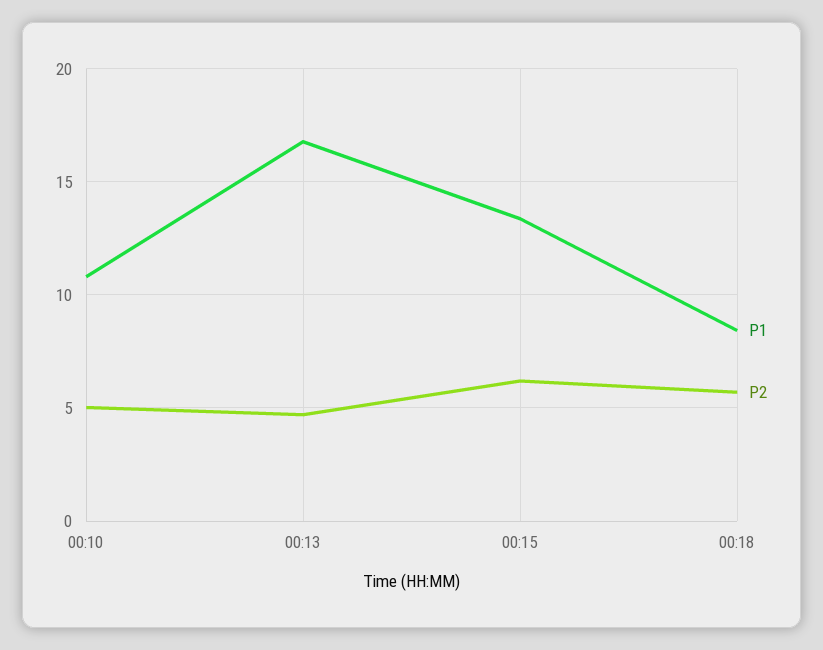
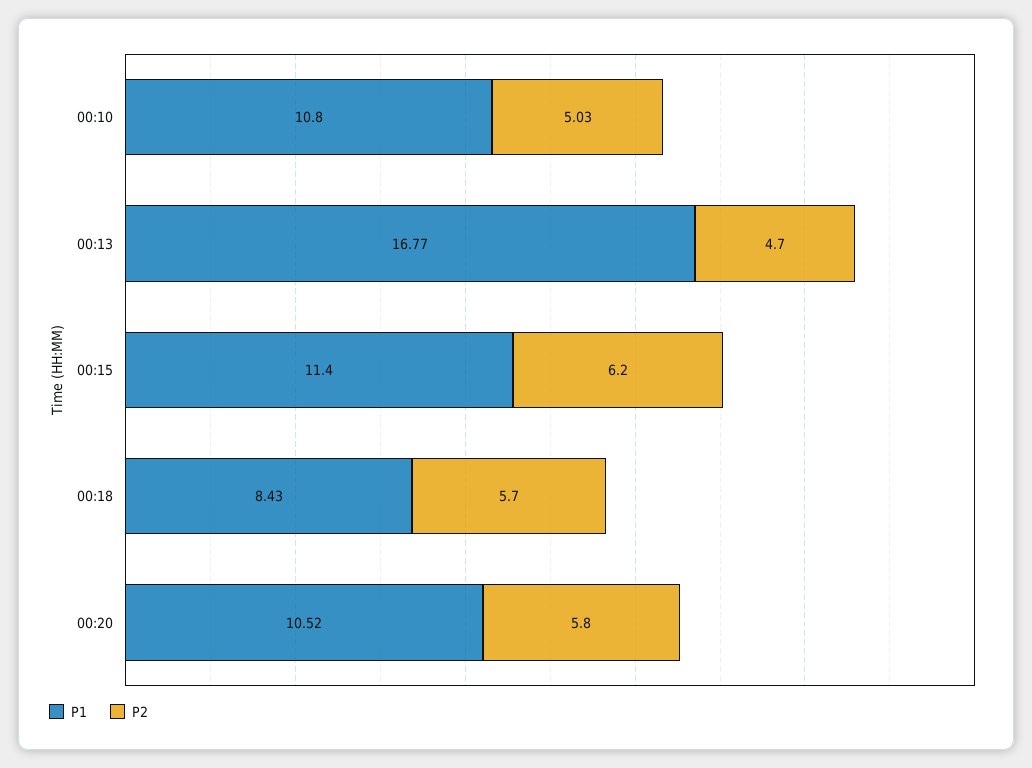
P1, 00:15: 13.5 -> 11.4
P1, 00:20: none -> 10.52
P2, 00:20: none -> 5.8

